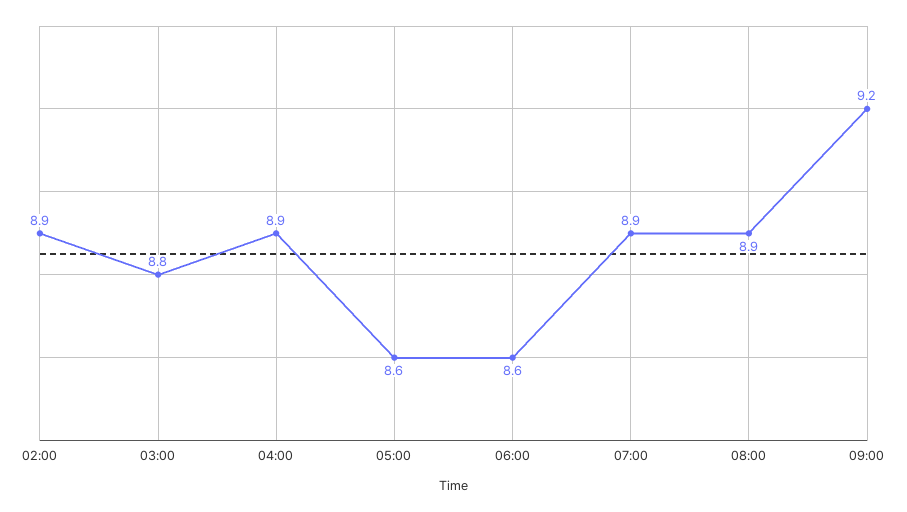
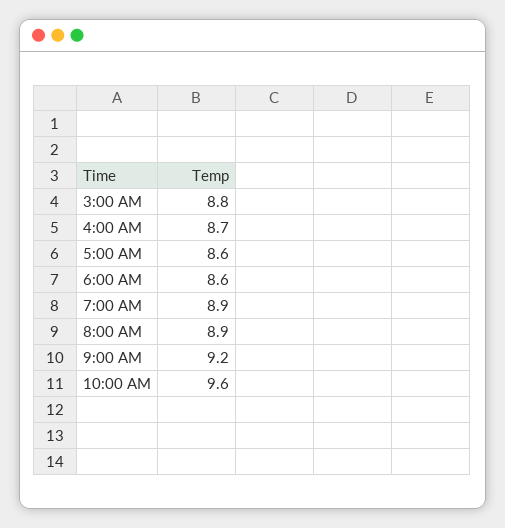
02:00: 8.9 -> none
04:00: 8.9 -> 8.7
10:00 AM: none -> 9.6

